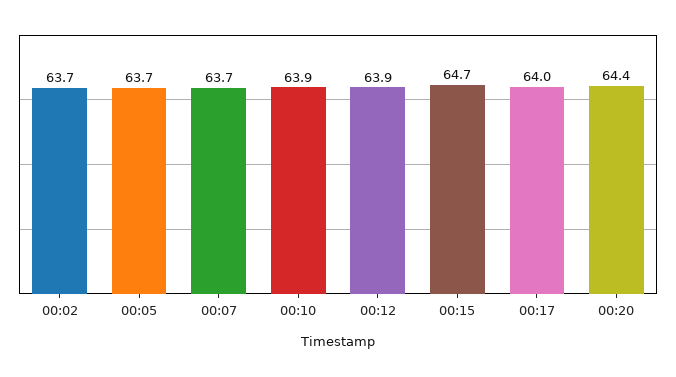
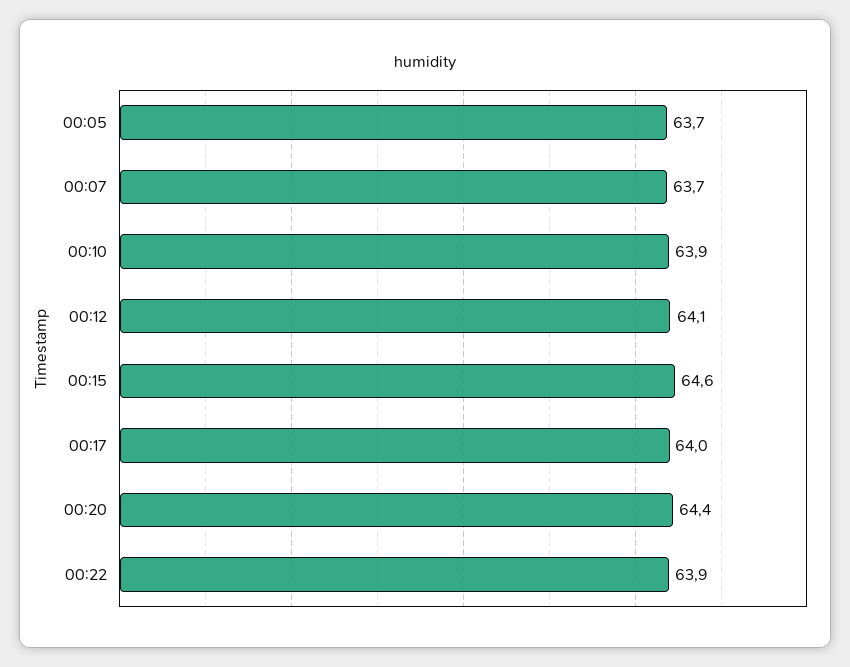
00:02: 63.7 -> none
00:12: 63.9 -> 64.1
00:15: 64.7 -> 64.6
00:22: none -> 63.9

